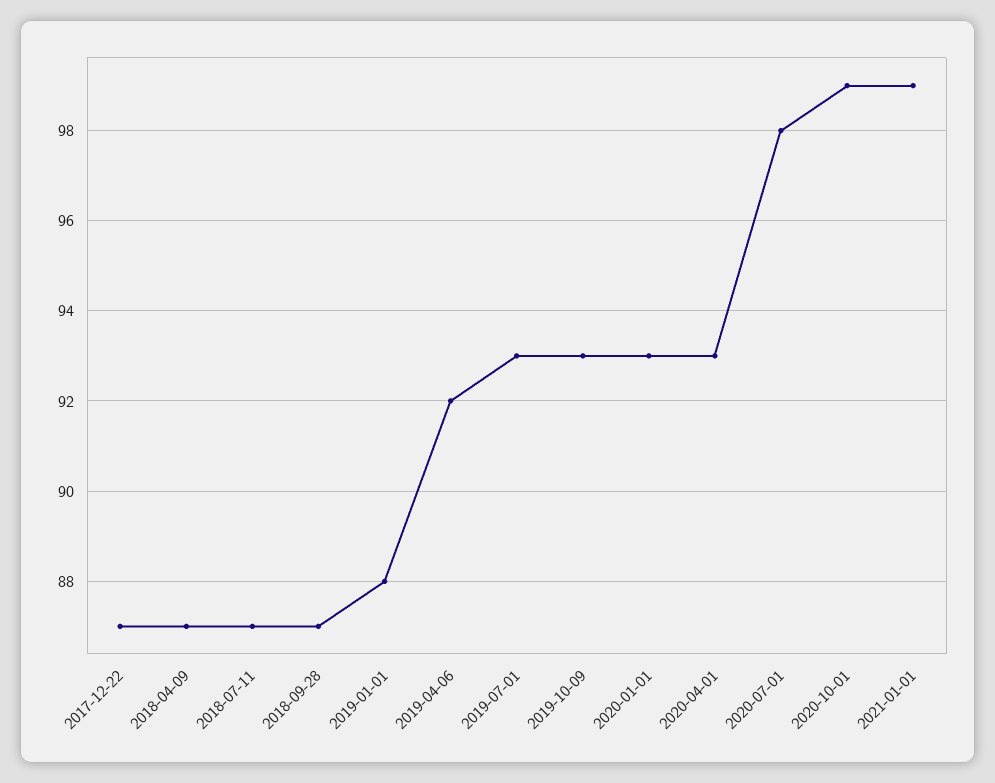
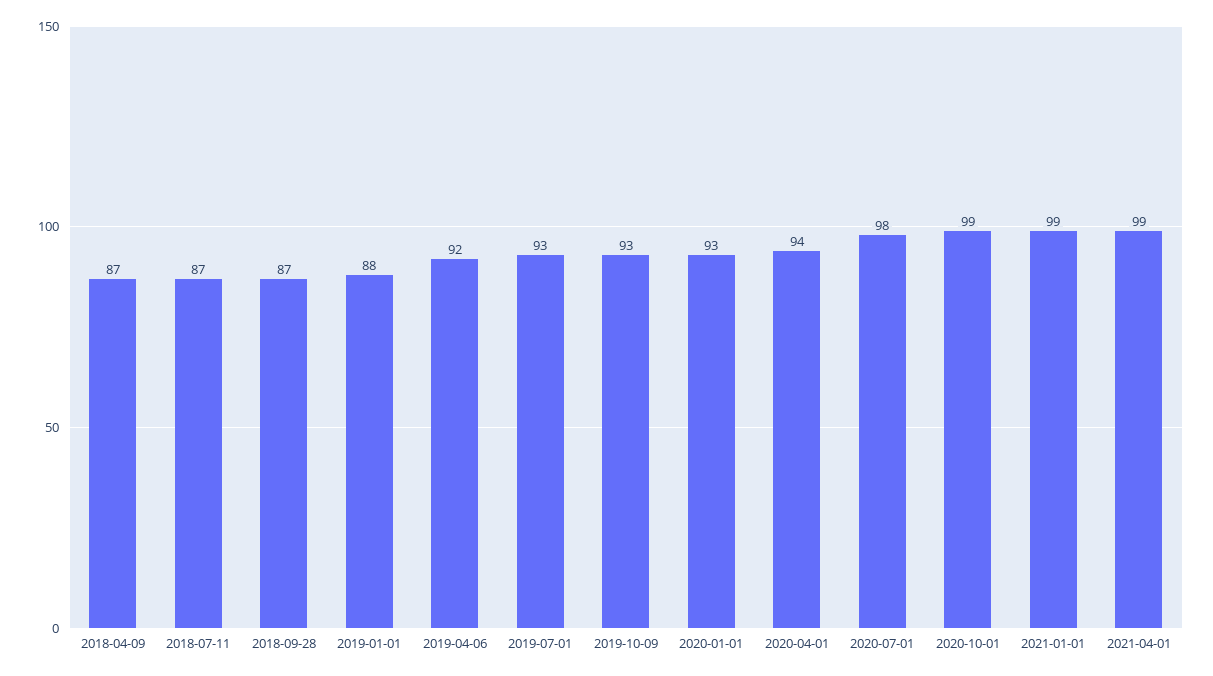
2017-12-22: 87 -> none
2020-04-01: 93 -> 94
2021-04-01: none -> 99

